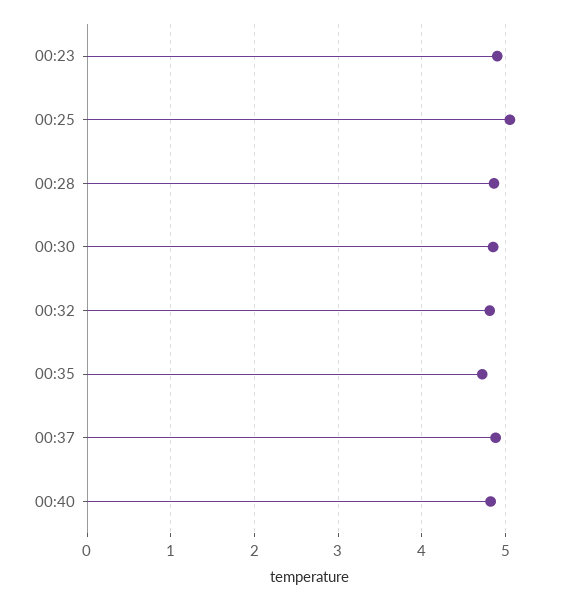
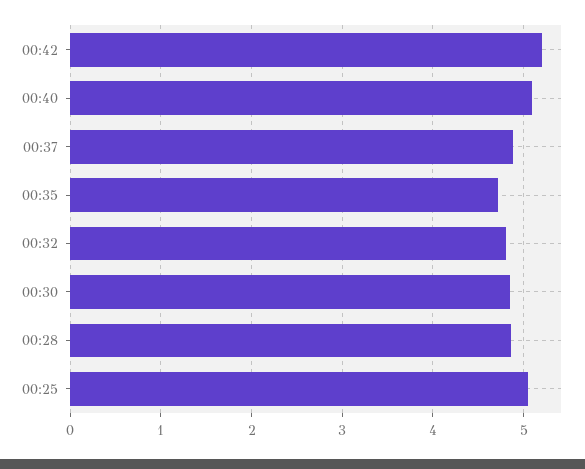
00:23: 4.9 -> none
00:40: 4.8 -> 5.1
00:42: none -> 5.2

